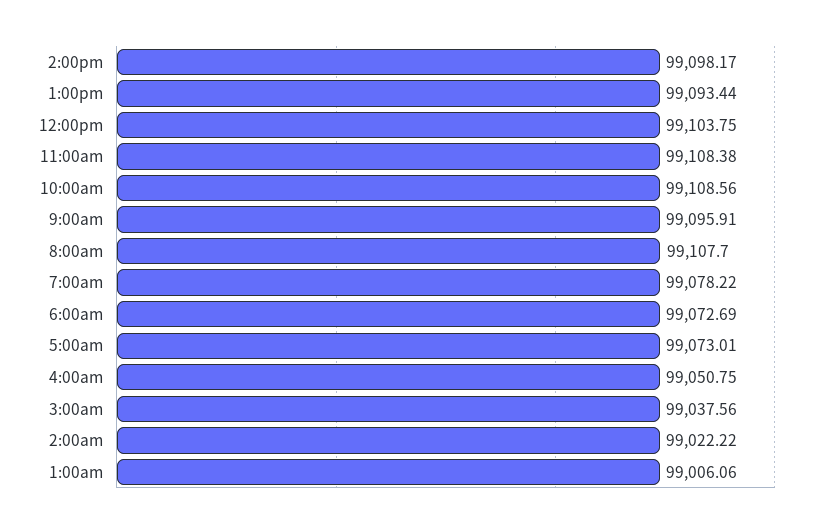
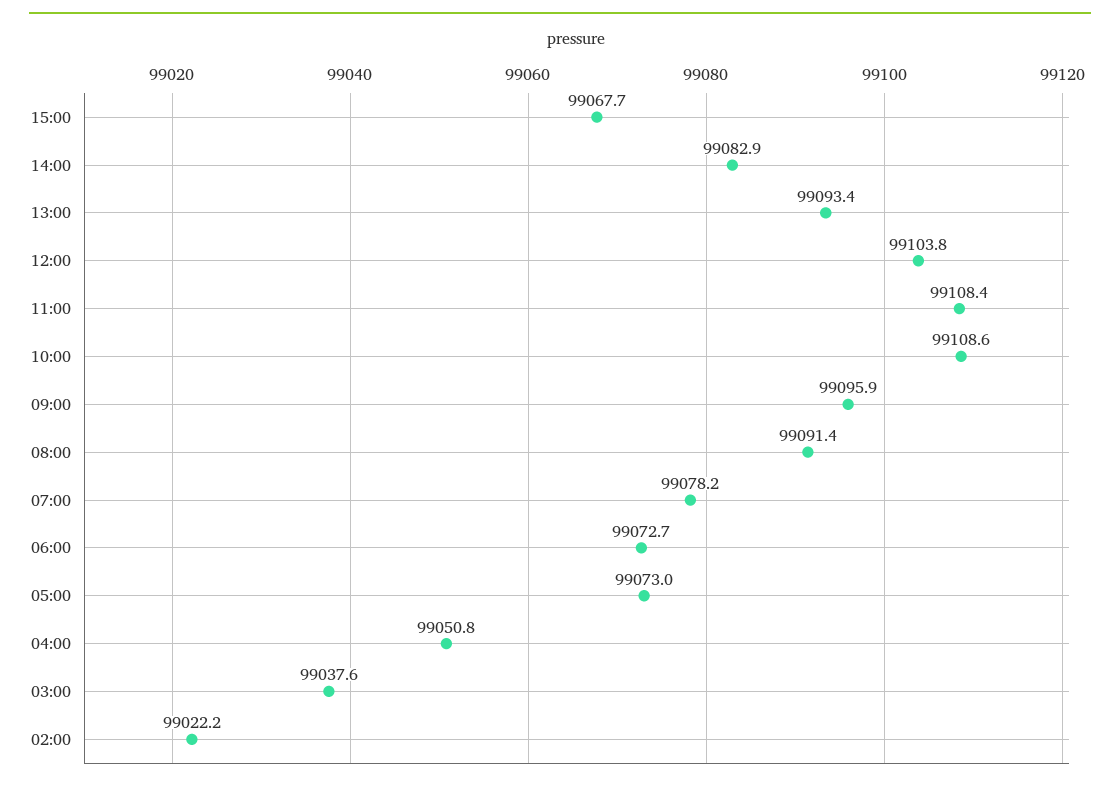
2:00pm: 99098.17 -> 99082.9
8:00am: 99107.7 -> 99091.4
1:00am: 99006.06 -> none
15:00: none -> 99067.7

